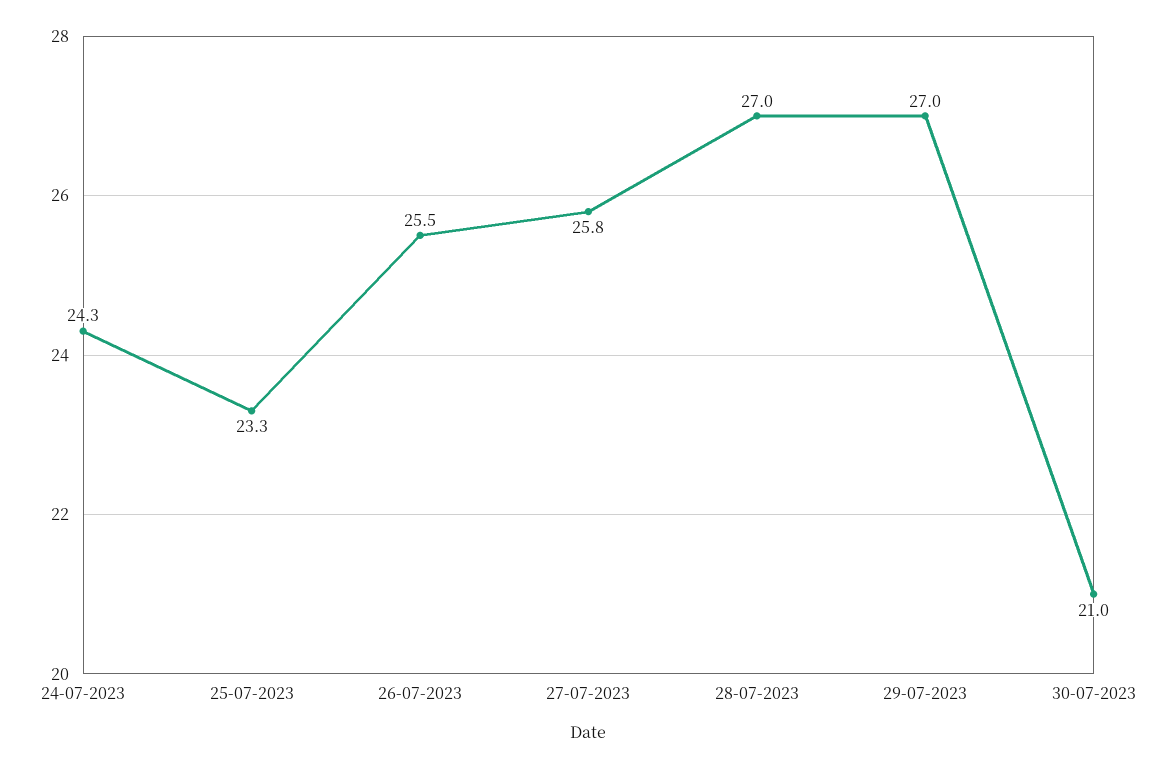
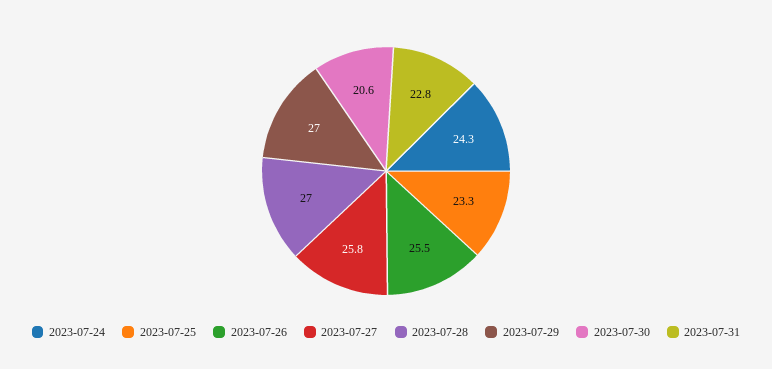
30-07-2023: 21 -> 20.6
2023-07-31: none -> 22.8

